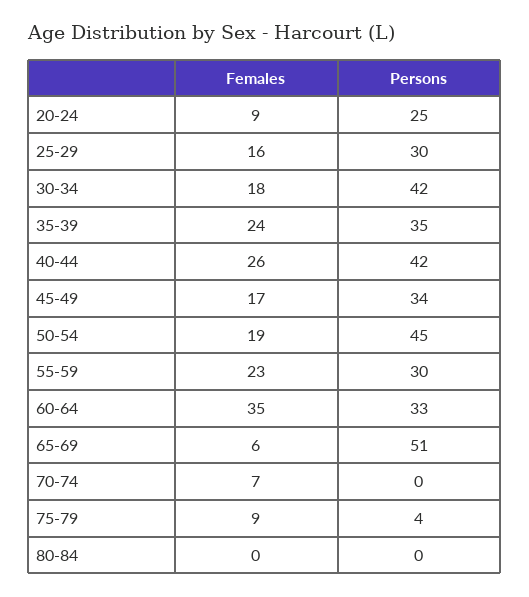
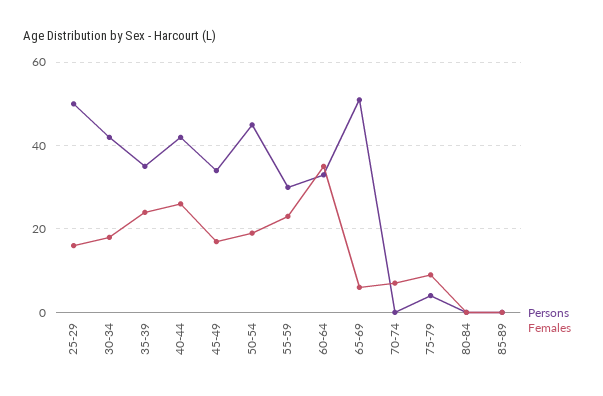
Females, 20-24: 9 -> none
Persons, 20-24: 25 -> none
Persons, 25-29: 30 -> 50
Persons, 85-89: none -> 0
Females, 85-89: none -> 0

